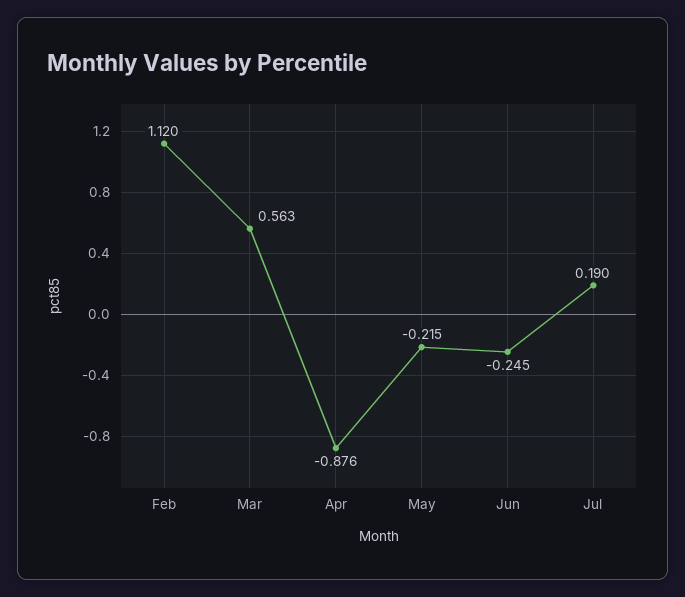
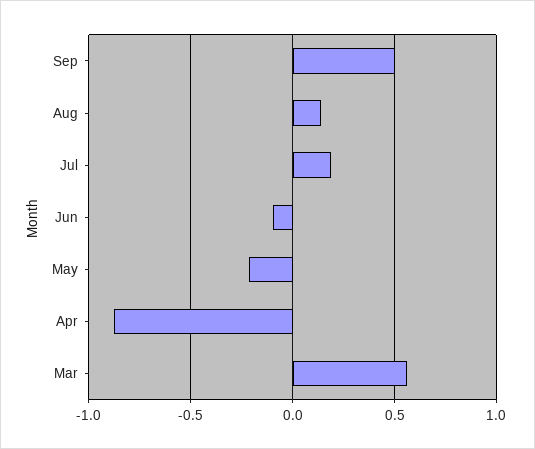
Feb: 1.12 -> none
Jun: -0.245 -> -0.1
Sep: none -> 0.5
Aug: none -> 0.15

